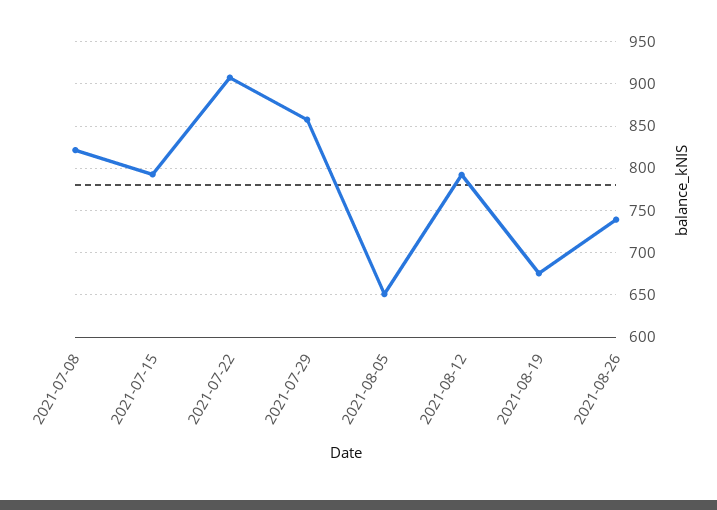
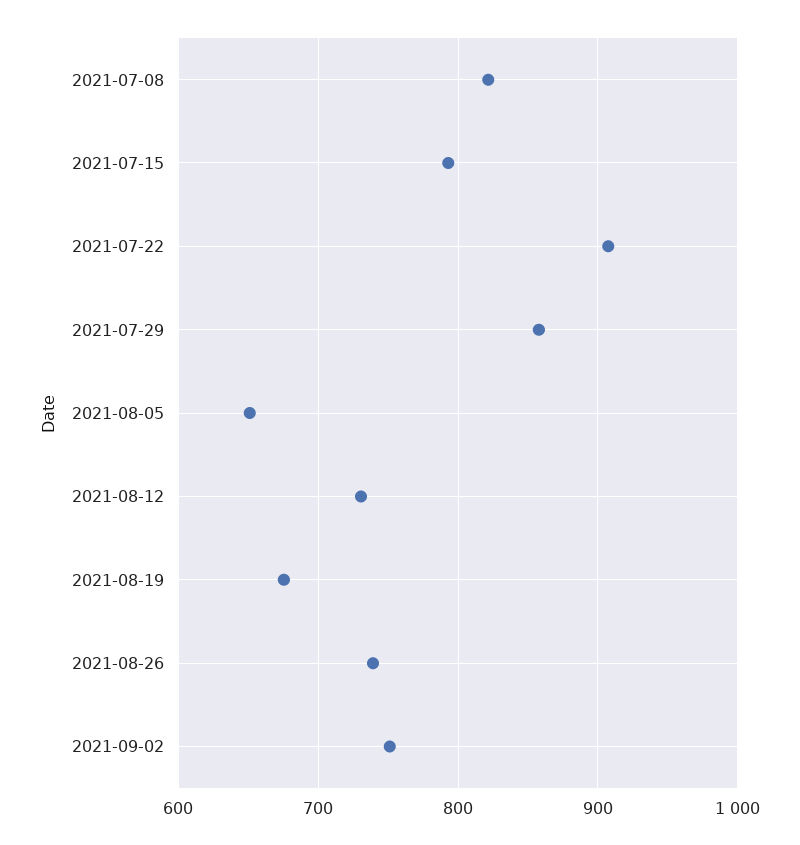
2021-08-12: 790 -> 730
2021-09-02: none -> 750

